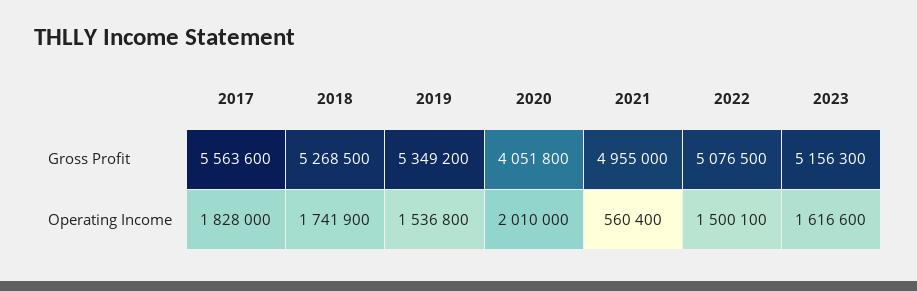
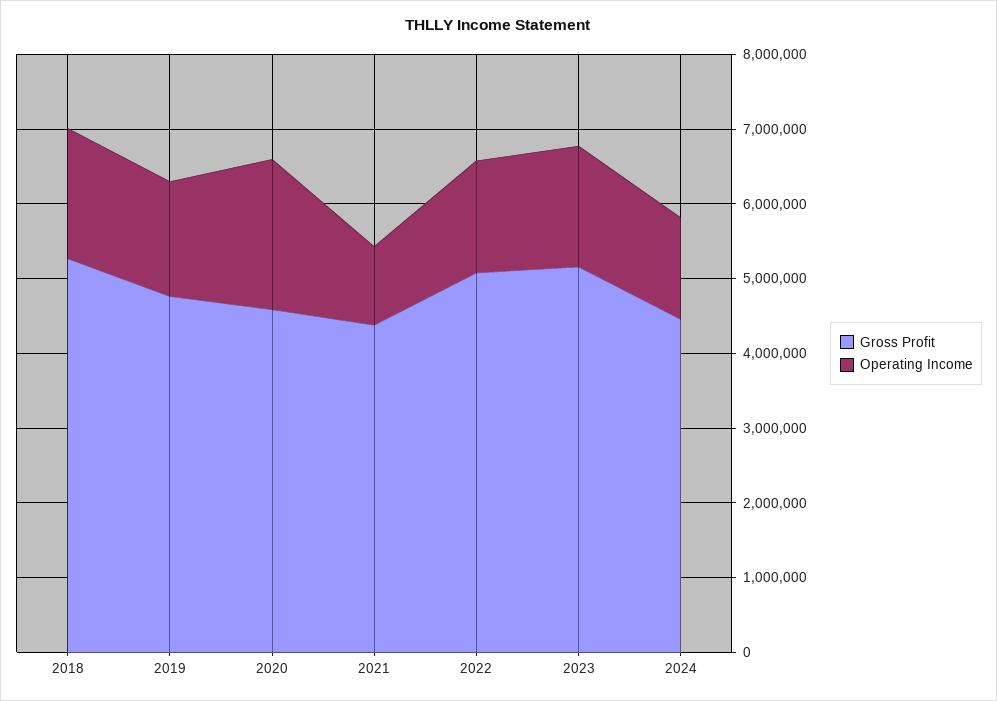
Gross Profit, 2017: 5563600 -> none
Gross Profit, 2019: 5349200 -> 4800000
Gross Profit, 2020: 4051800 -> 4600000
Gross Profit, 2021: 4955000 -> 4400000
Operating Income, 2017: 1828000 -> none
Operating Income, 2021: 560400 -> 1000000
Gross Profit, 2024: none -> 4400000
Operating Income, 2024: none -> 1400000

